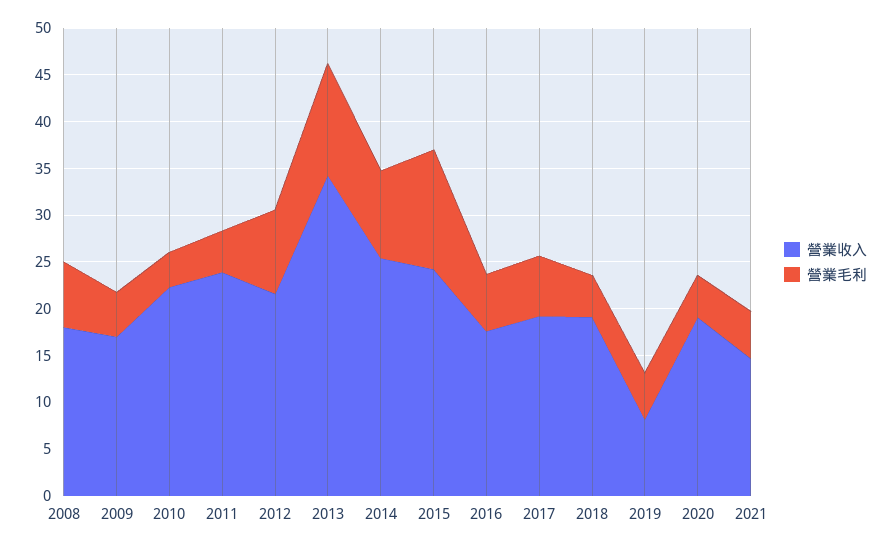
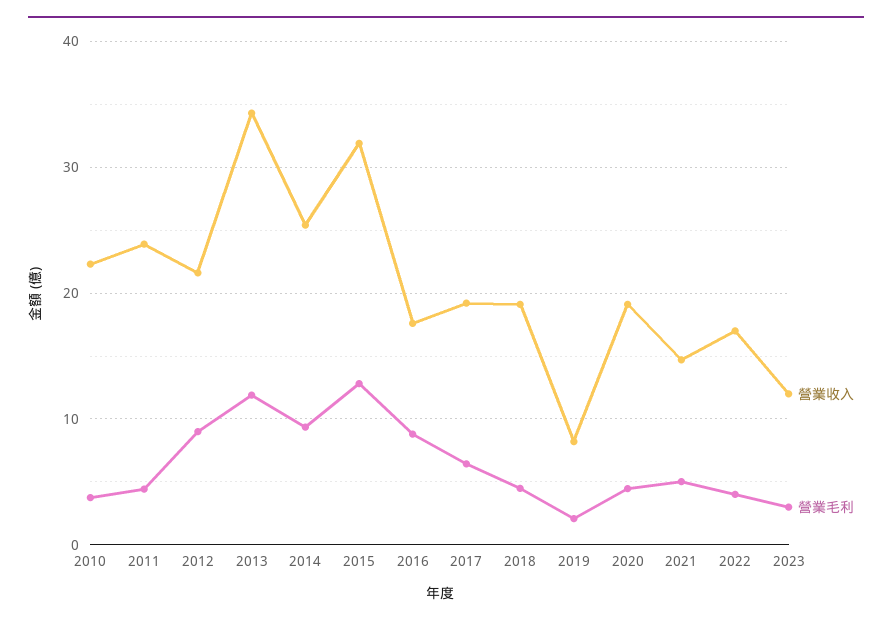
營業收入, 2008: 18 -> none
營業毛利, 2008: 7 -> none
營業收入, 2009: 17 -> none
營業毛利, 2009: 5 -> none
營業收入, 2015: 24 -> 32
營業毛利, 2016: 6 -> 9
營業毛利, 2019: 5 -> 2
營業收入, 2022: none -> 17
營業毛利, 2022: none -> 4
營業收入, 2023: none -> 12
營業毛利, 2023: none -> 3

